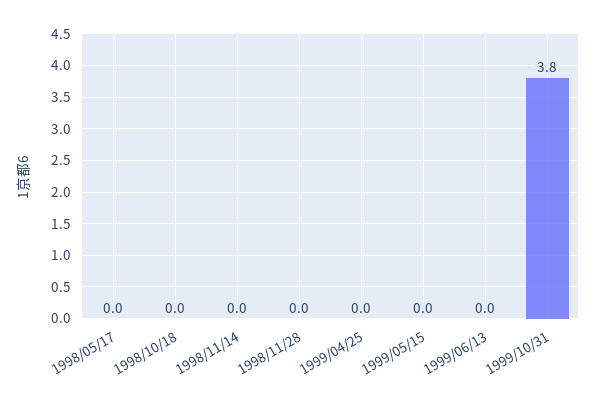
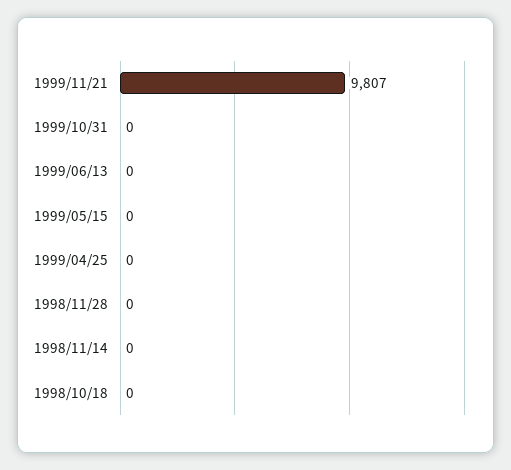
1998/05/17: 0 -> none
1999/10/31: 3.8 -> 0
1999/11/21: none -> 9807

